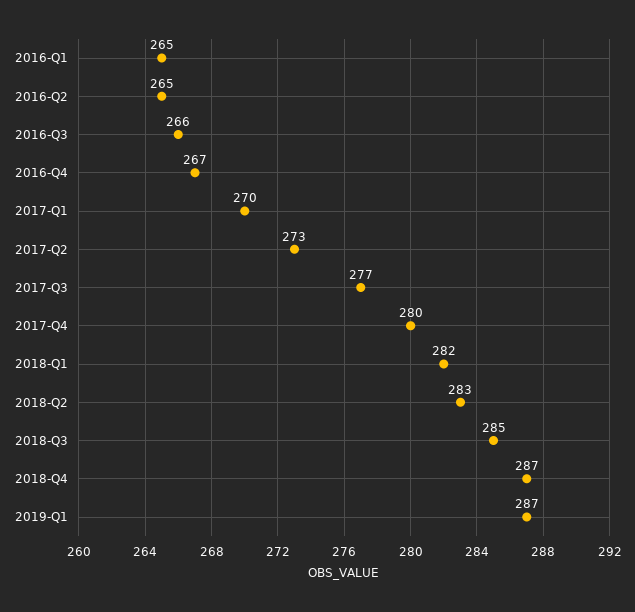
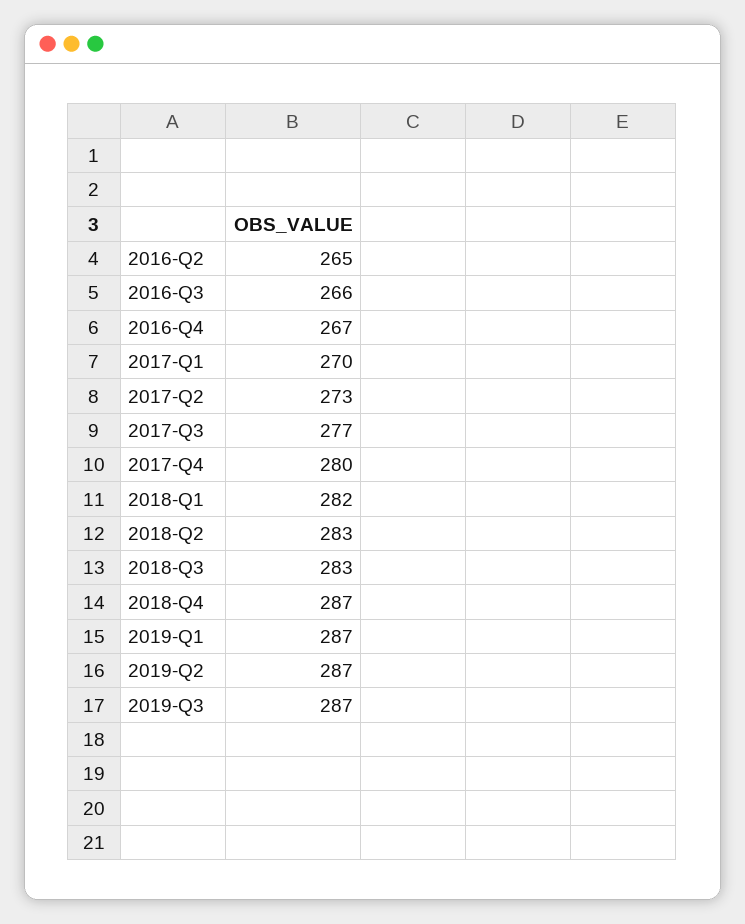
2016-Q1: 265 -> none
2018-Q3: 285 -> 283
2019-Q2: none -> 287
2019-Q3: none -> 287

